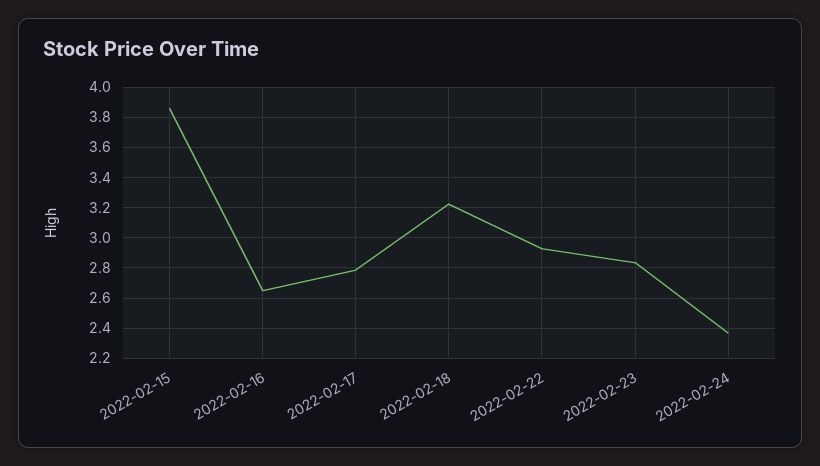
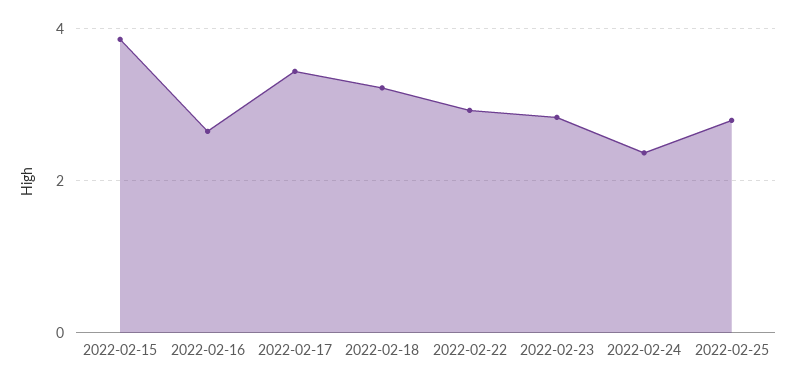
2022-02-17: 2.8 -> 3.4
2022-02-25: none -> 2.8

